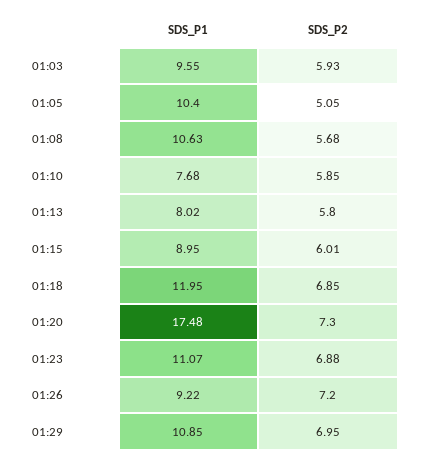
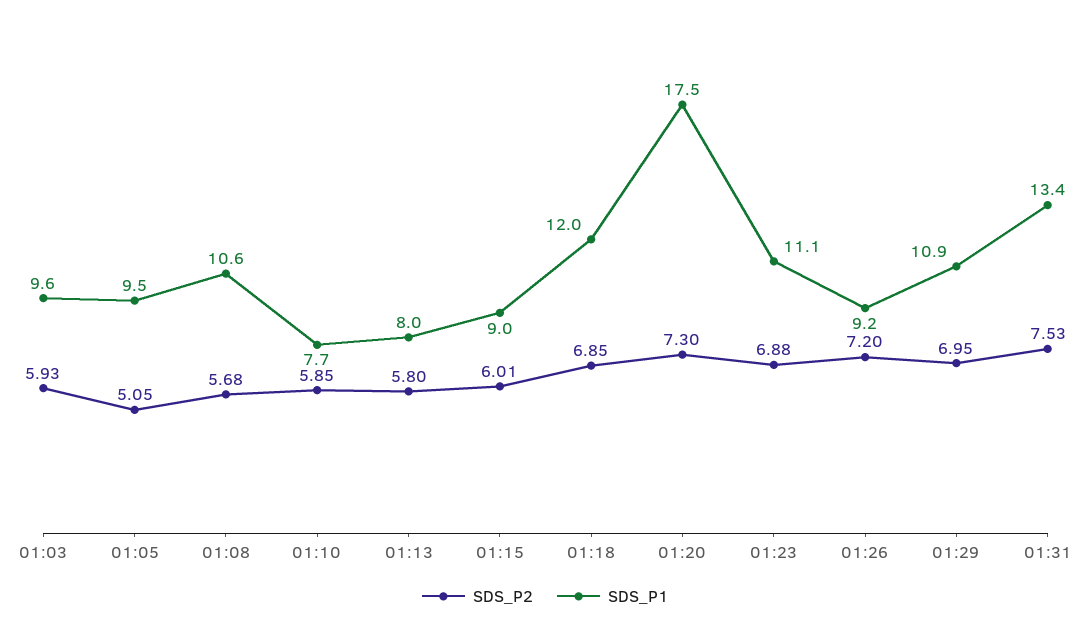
SDS_P1, 01:05: 10.4 -> 9.5
SDS_P2, 01:31: none -> 7.53
SDS_P1, 01:31: none -> 13.4

